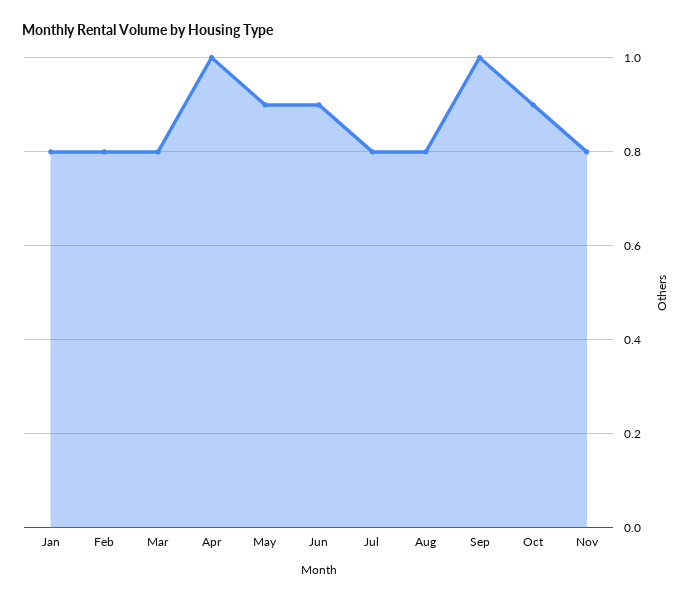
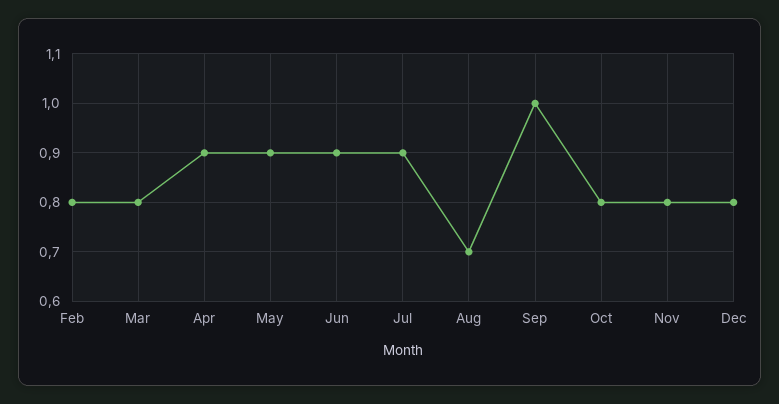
Jan: 0.8 -> none
Apr: 1 -> 0.9
Jul: 0.8 -> 0.9
Aug: 0.8 -> 0.7
Oct: 0.9 -> 0.8
Dec: none -> 0.8

